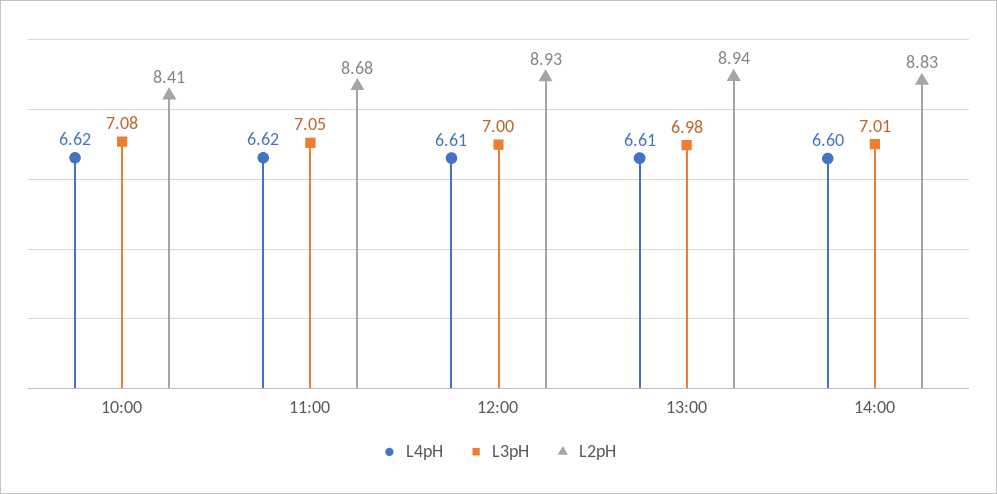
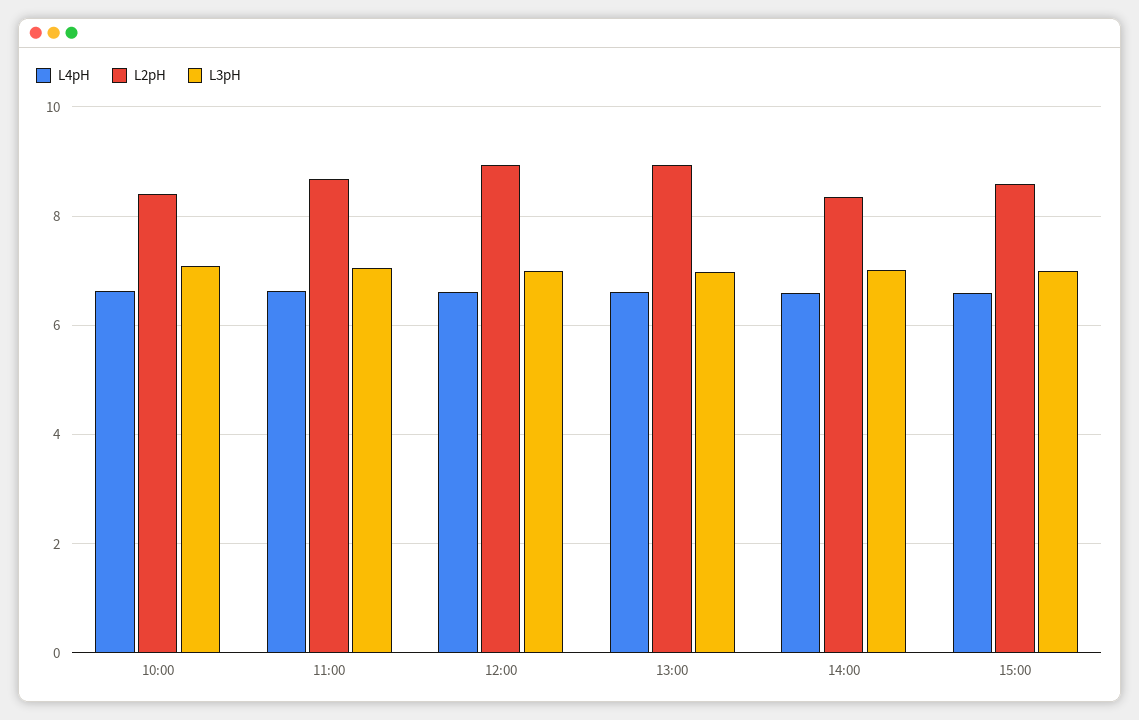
L2pH, 14:00: 8.83 -> 8.4
L4pH, 15:00: none -> 6.6
L2pH, 15:00: none -> 8.6
L3pH, 15:00: none -> 7

